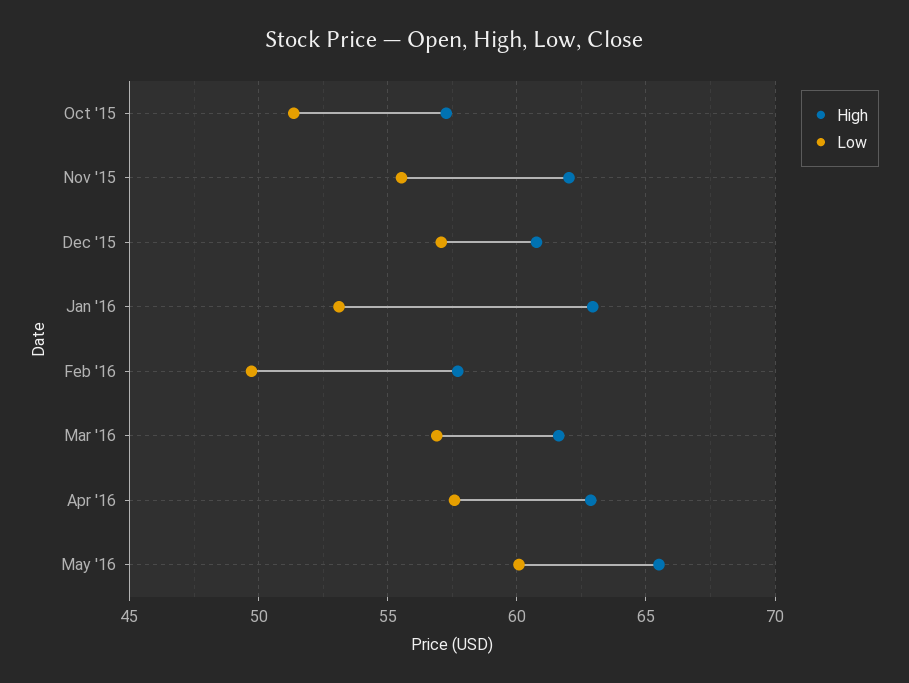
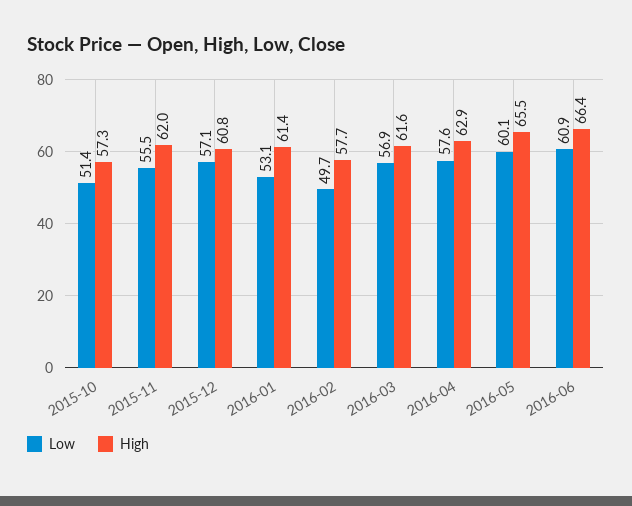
High, Jan '16: 63 -> 61.4
Low, 2016-06: none -> 60.9
High, 2016-06: none -> 66.4

